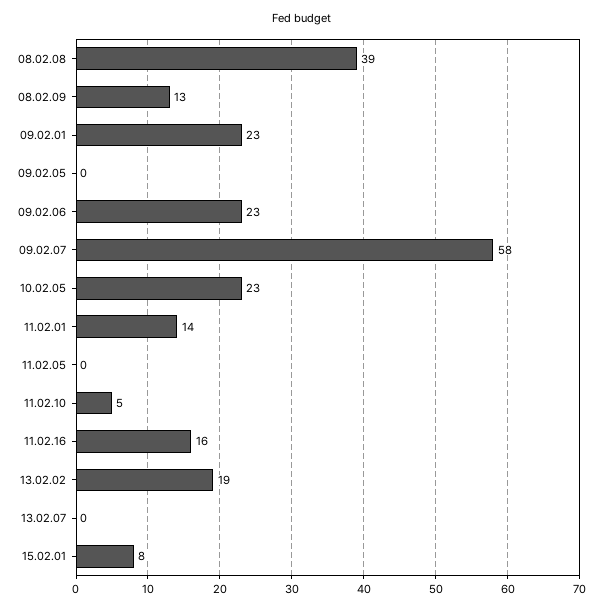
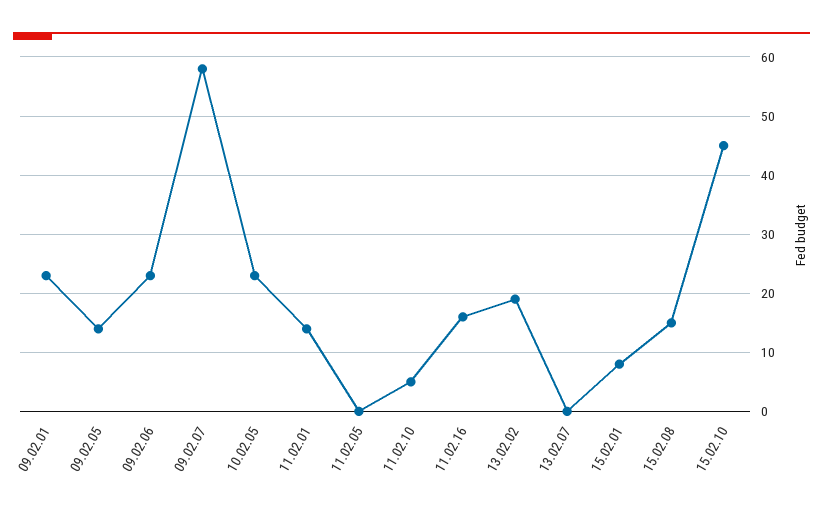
08.02.08: 39 -> none
08.02.09: 13 -> none
09.02.05: 0 -> 15
15.02.08: none -> 15
15.02.10: none -> 45

